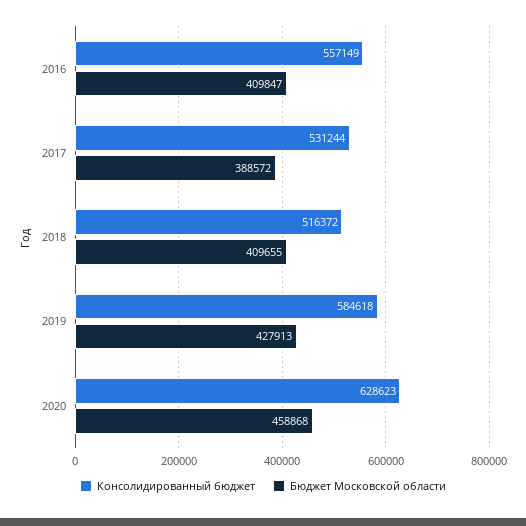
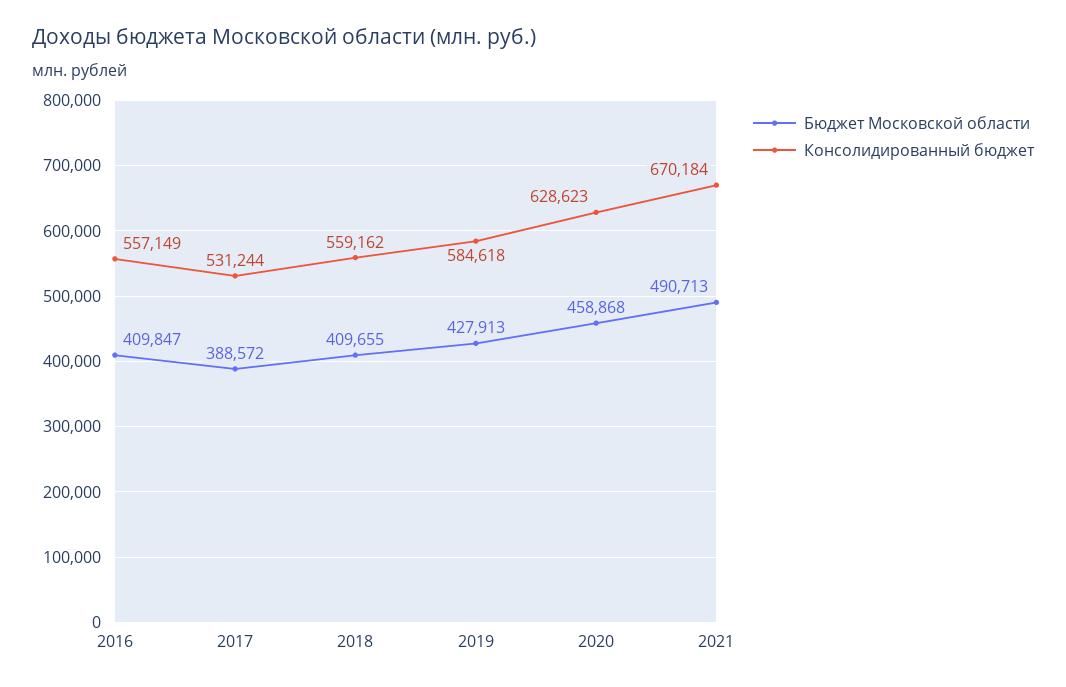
Консолидированный бюджет, 2018: 516372 -> 559162
Бюджет Московской области, 2021: none -> 490713
Консолидированный бюджет, 2021: none -> 670184

